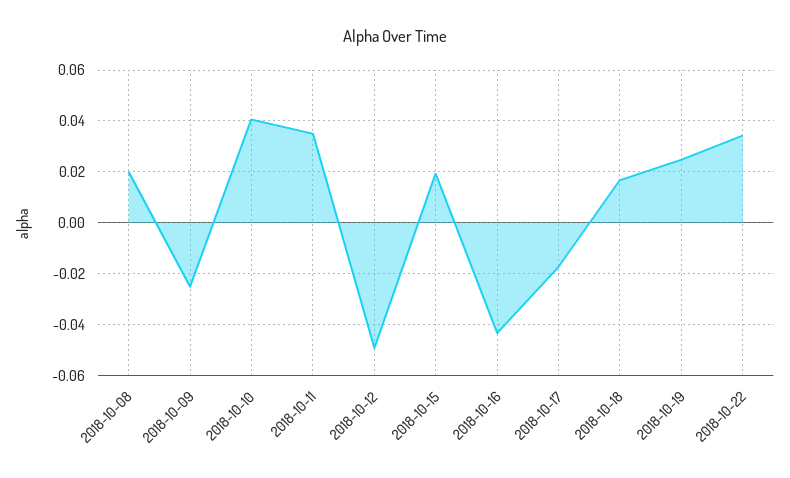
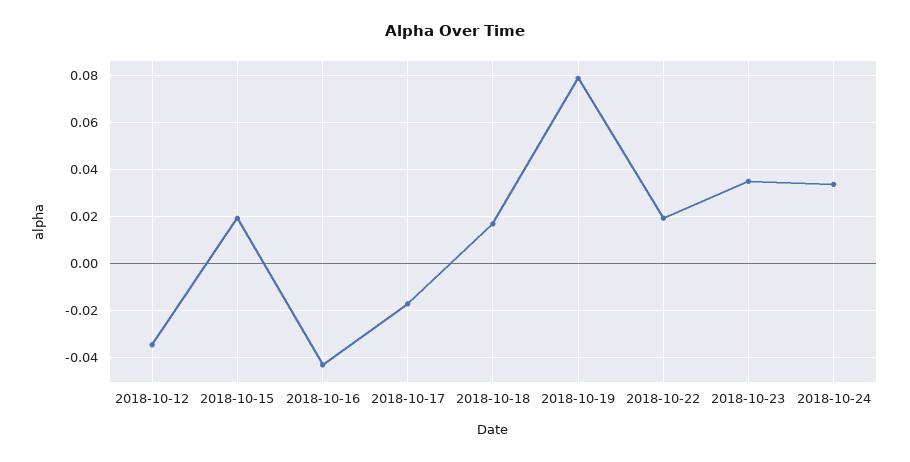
2018-10-08: 0.02 -> none
2018-10-09: -0.025 -> none
2018-10-10: 0.04 -> none
2018-10-11: 0.035 -> none
2018-10-12: -0.05 -> -0.035
2018-10-19: 0.025 -> 0.08
2018-10-22: 0.035 -> 0.02
2018-10-23: none -> 0.035
2018-10-24: none -> 0.035

